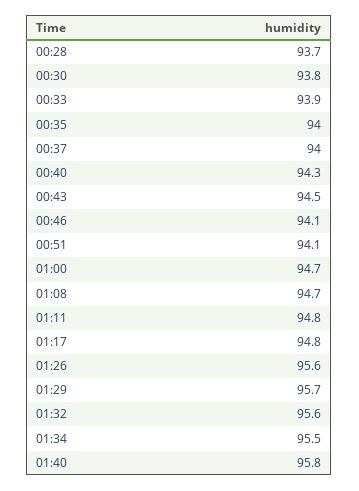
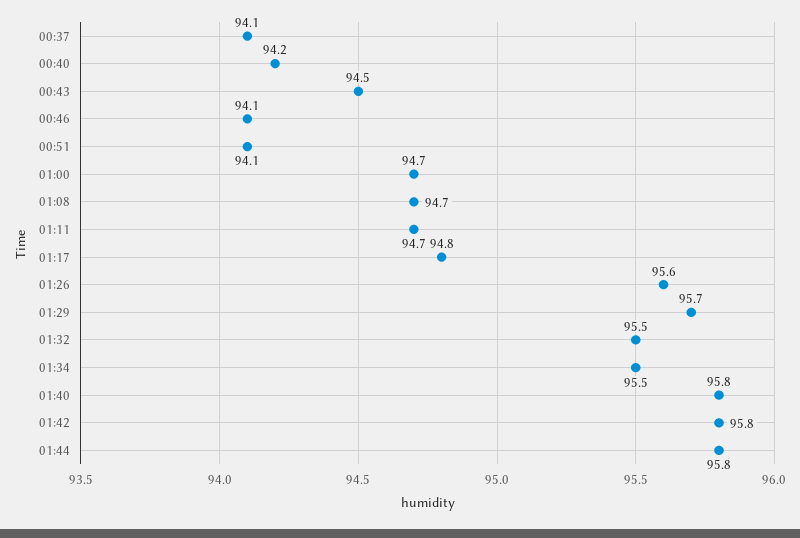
00:28: 93.7 -> none
00:30: 93.8 -> none
00:33: 93.9 -> none
00:35: 94 -> none
00:37: 94 -> 94.1
00:40: 94.3 -> 94.2
01:11: 94.8 -> 94.7
01:32: 95.6 -> 95.5
01:42: none -> 95.8
01:44: none -> 95.8

